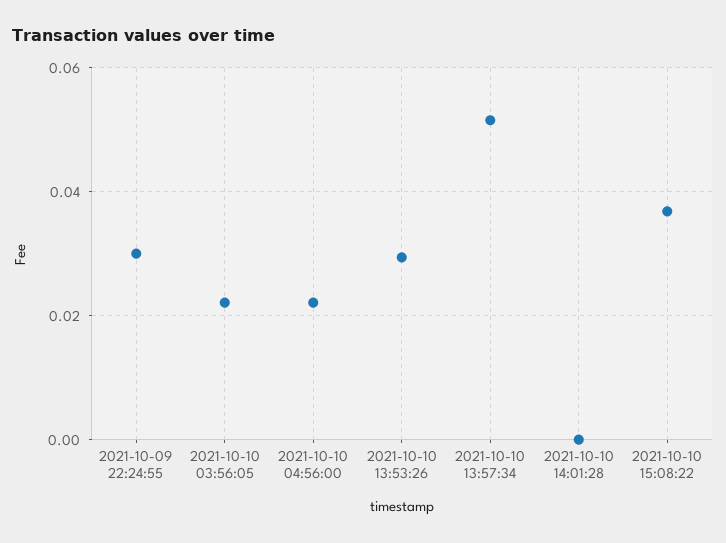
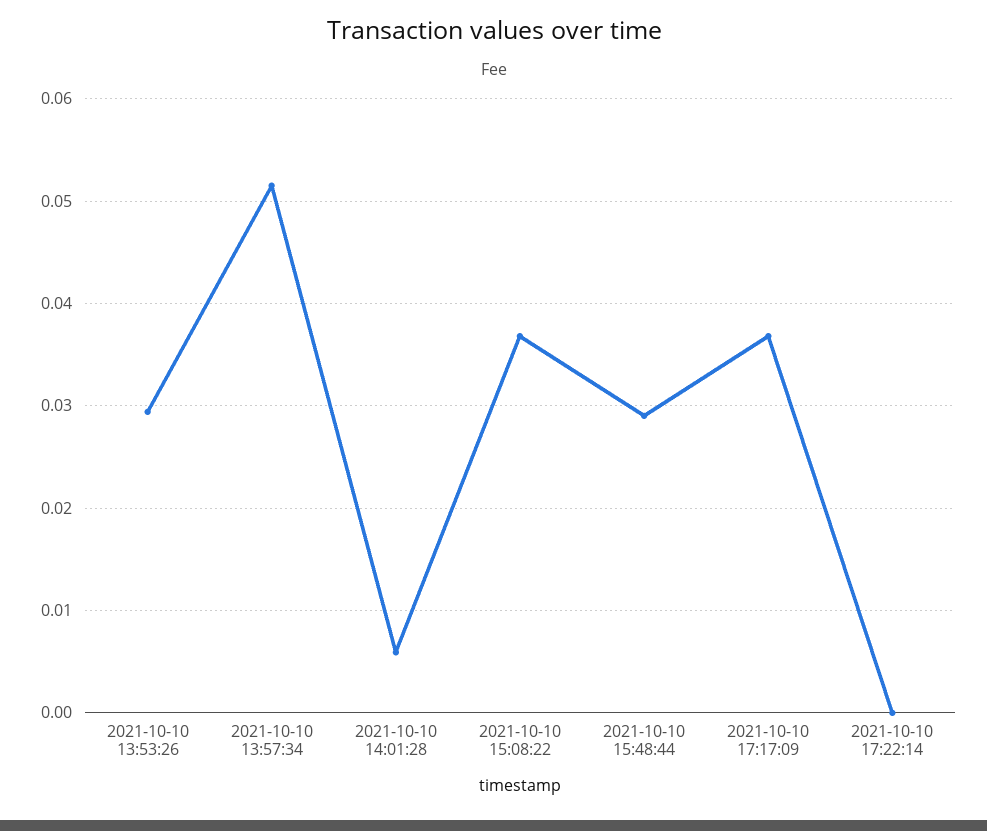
2021-10-09 22:24:55: 0.03 -> none
2021-10-10 03:56:05: 0.022 -> none
2021-10-10 04:56:00: 0.022 -> none
2021-10-10 14:01:28: 0 -> 0.006
2021-10-10 15:48:44: none -> 0.029
2021-10-10 17:17:09: none -> 0.037
2021-10-10 17:22:14: none -> 0

